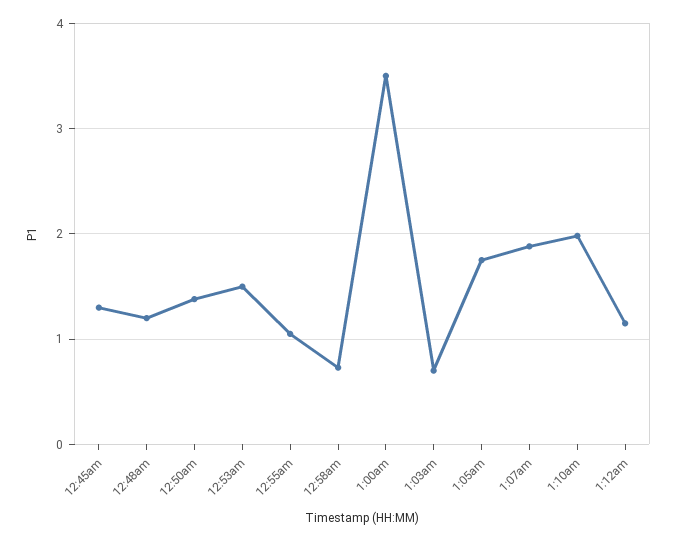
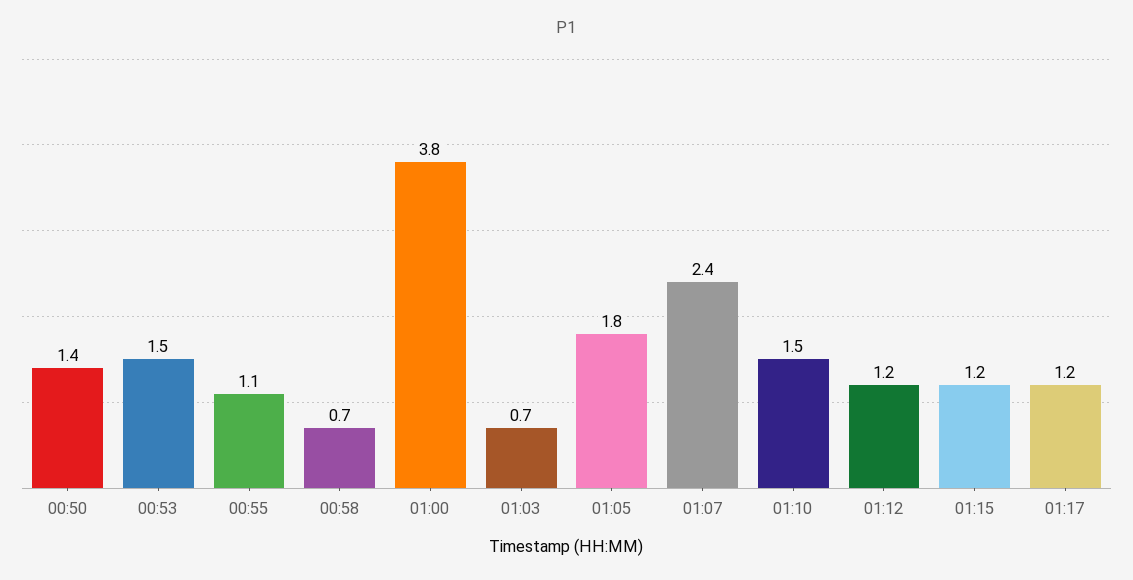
12:45am: 1.3 -> none
12:48am: 1.2 -> none
1:00am: 3.5 -> 3.8
1:07am: 1.9 -> 2.4
1:10am: 2 -> 1.5
01:15: none -> 1.2
01:17: none -> 1.2

